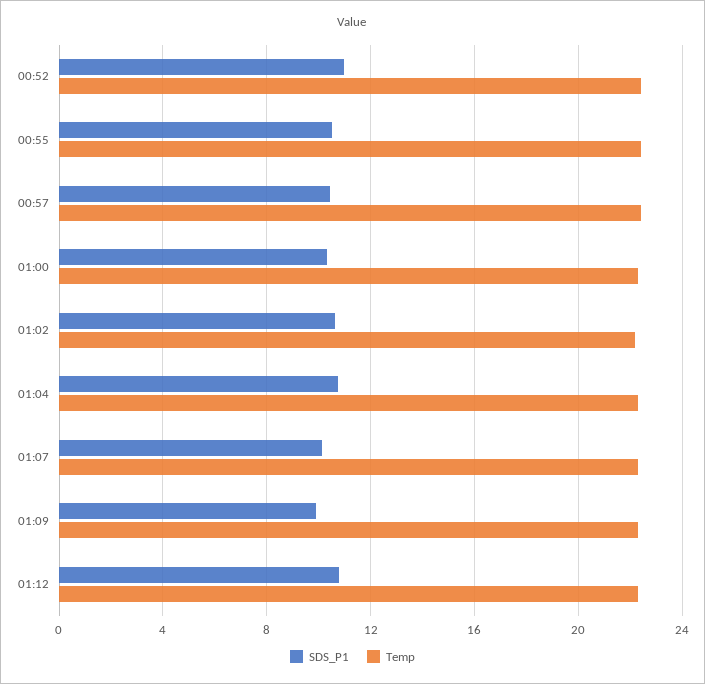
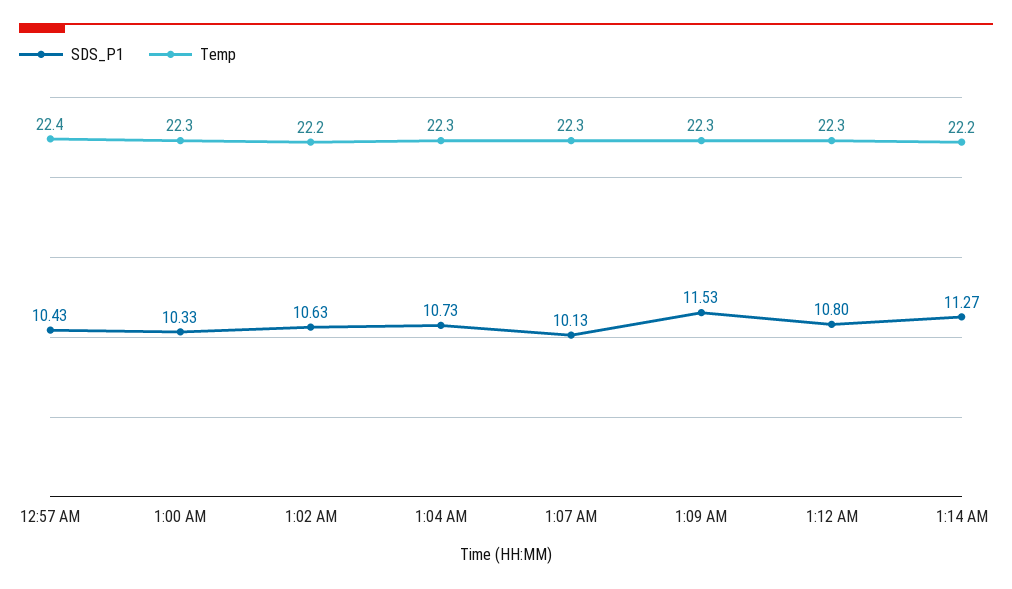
SDS_P1, 00:52: 11 -> none
Temp, 00:52: 22.5 -> none
SDS_P1, 00:55: 10.5 -> none
Temp, 00:55: 22.5 -> none
SDS_P1, 01:09: 10 -> 11.53
SDS_P1, 1:14 AM: none -> 11.27
Temp, 1:14 AM: none -> 22.2

